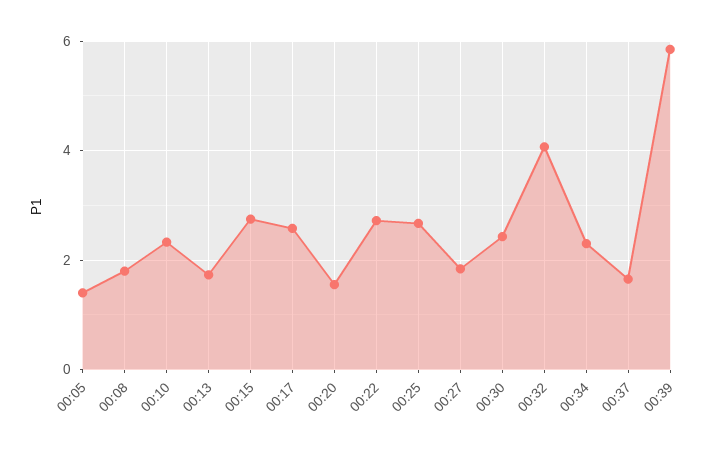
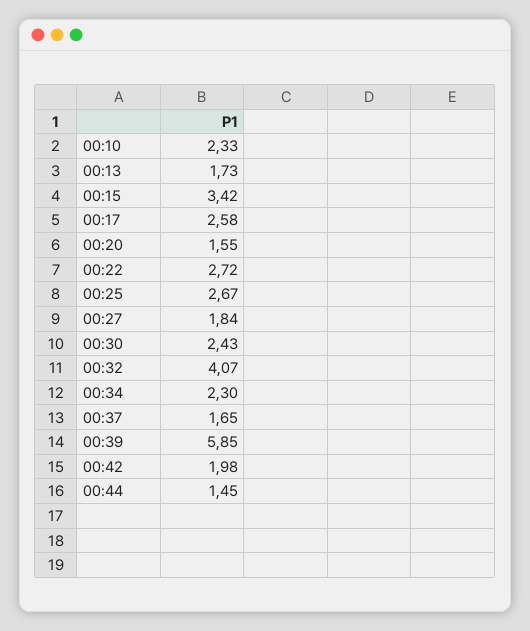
00:05: 1.4 -> none
00:08: 1.8 -> none
00:15: 2.8 -> 3.42
00:42: none -> 1.98
00:44: none -> 1.45

